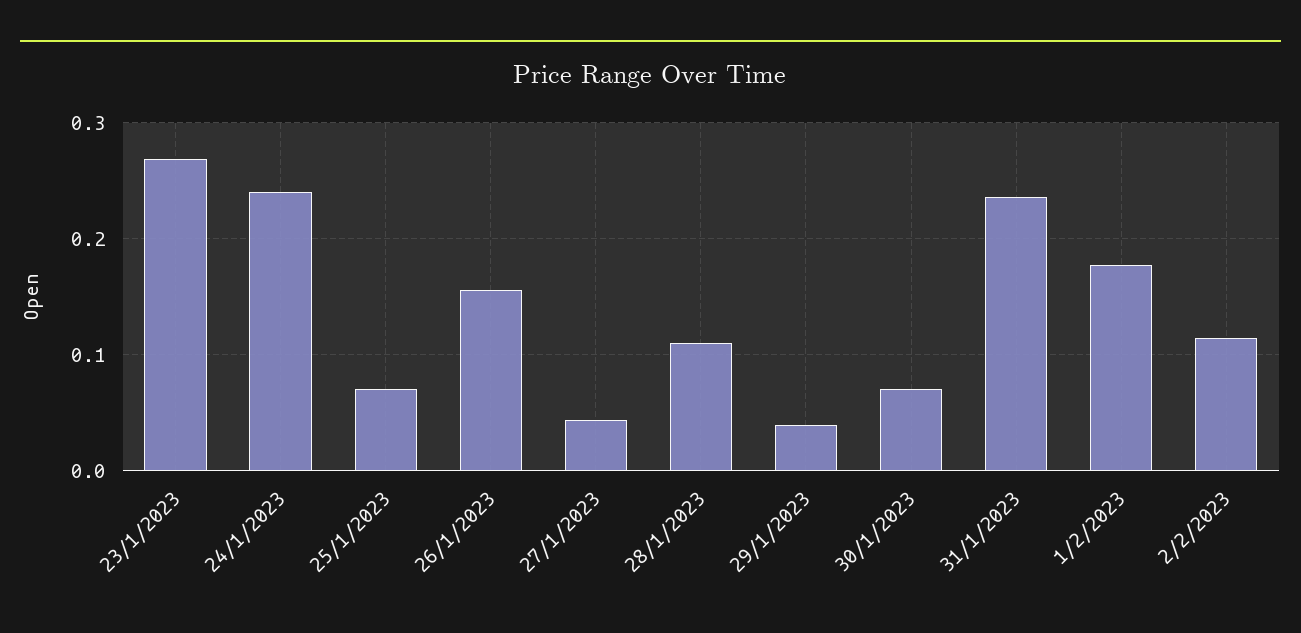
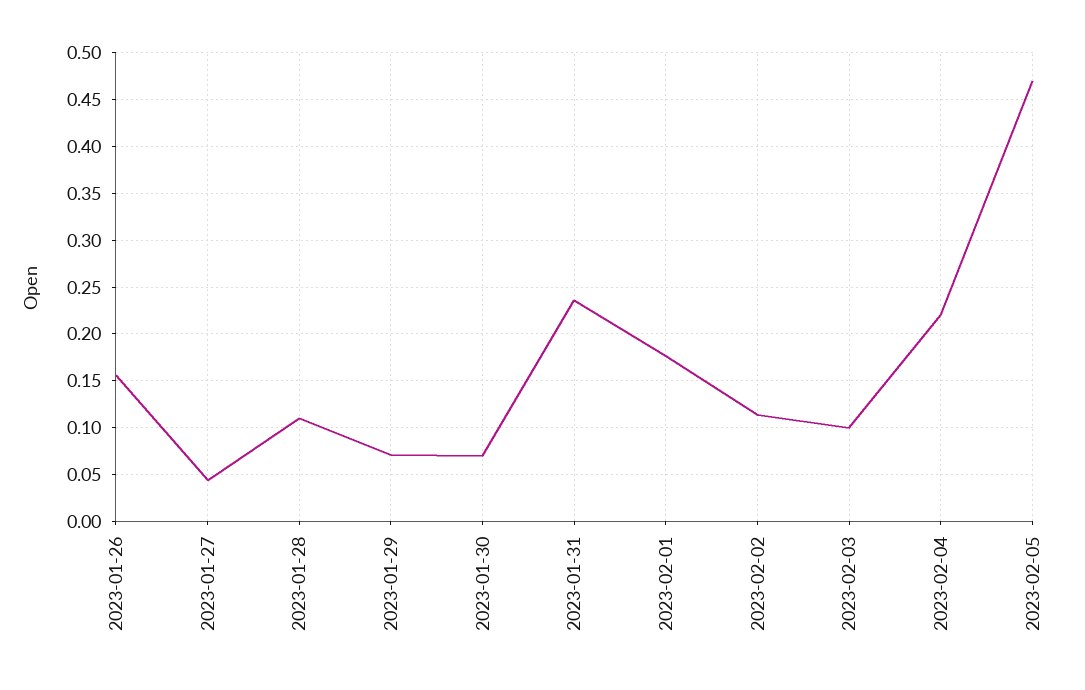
23/1/2023: 0.27 -> none
24/1/2023: 0.24 -> none
25/1/2023: 0.07 -> none
29/1/2023: 0.04 -> 0.07
2023-02-03: none -> 0.1
2023-02-04: none -> 0.22
2023-02-05: none -> 0.47

